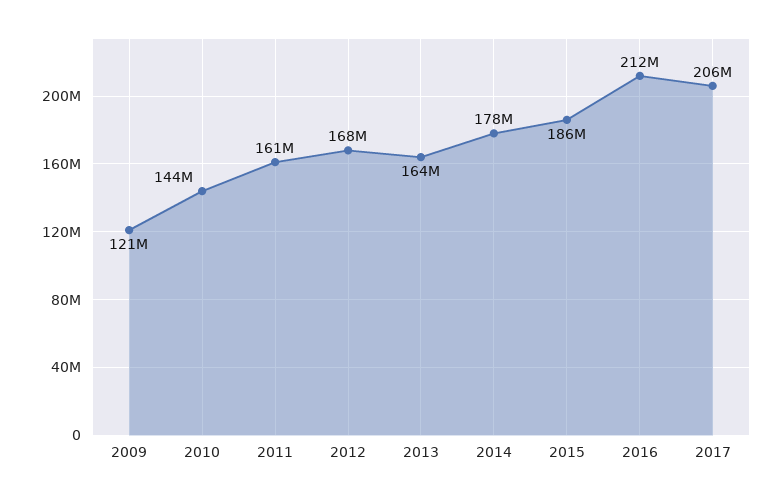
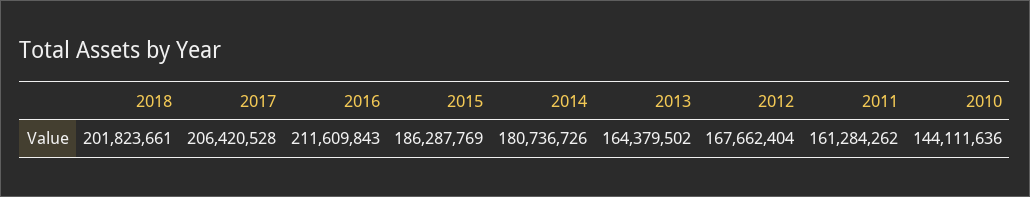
2009: 121000000 -> none
2014: 178000000 -> 180736726
2018: none -> 201823661

